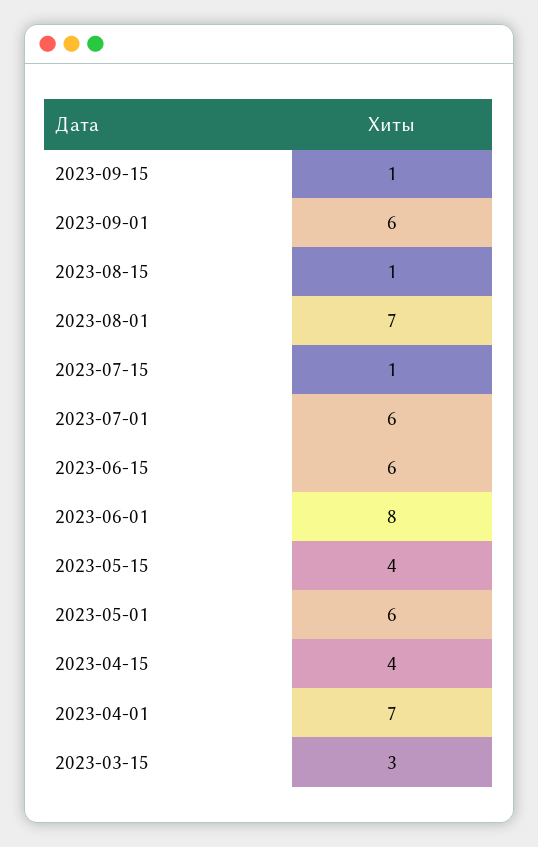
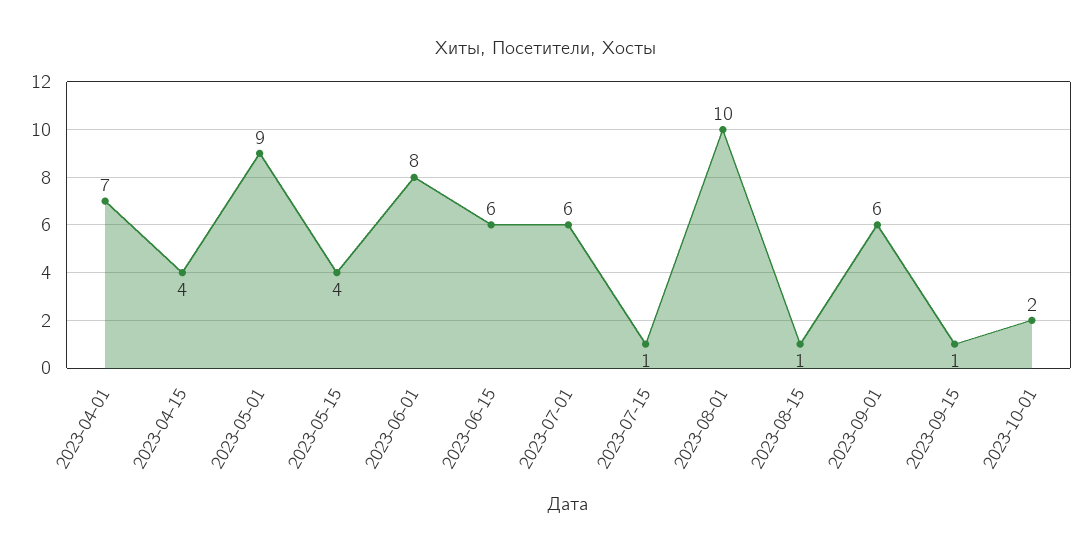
2023-08-01: 7 -> 10
2023-05-01: 6 -> 9
2023-03-15: 3 -> none
2023-10-01: none -> 2

